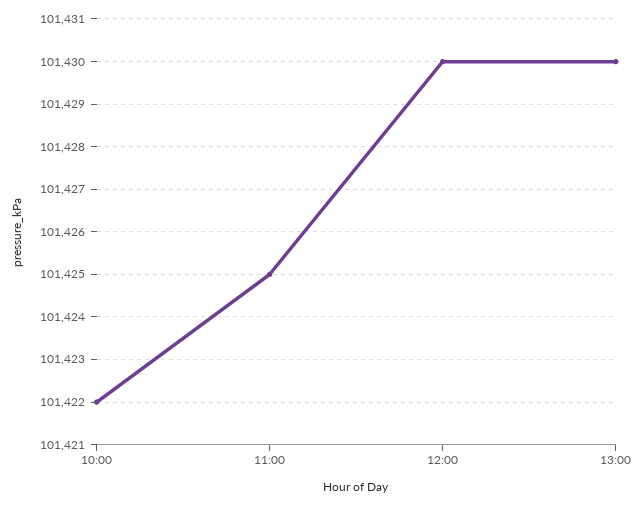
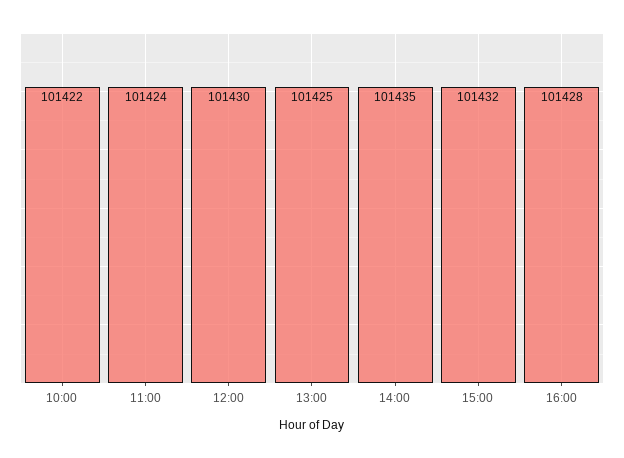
11:00: 101425 -> 101424
13:00: 101430 -> 101425
14:00: none -> 101435
15:00: none -> 101432
16:00: none -> 101428

